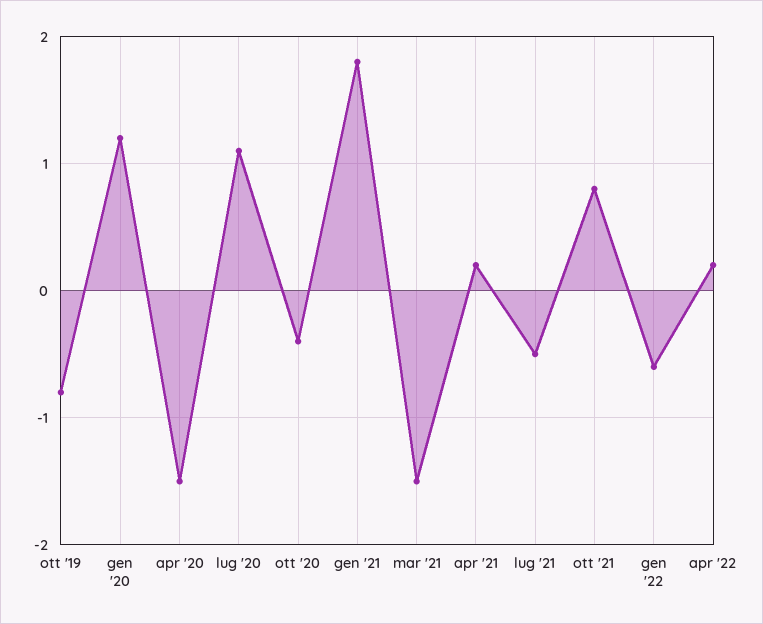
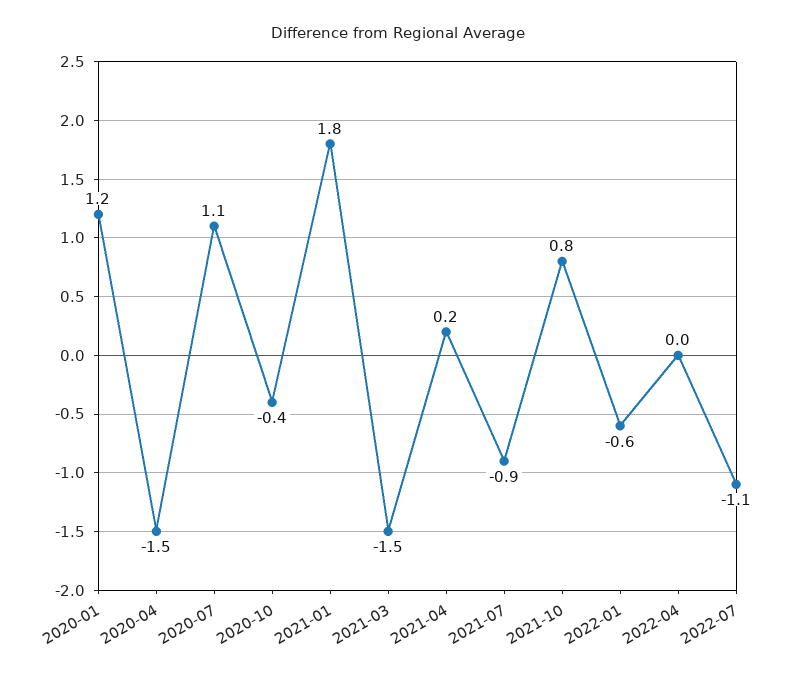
ott '19: -0.8 -> none
lug '21: -0.5 -> -0.9
apr '22: 0.2 -> 0
2022-07: none -> -1.1

